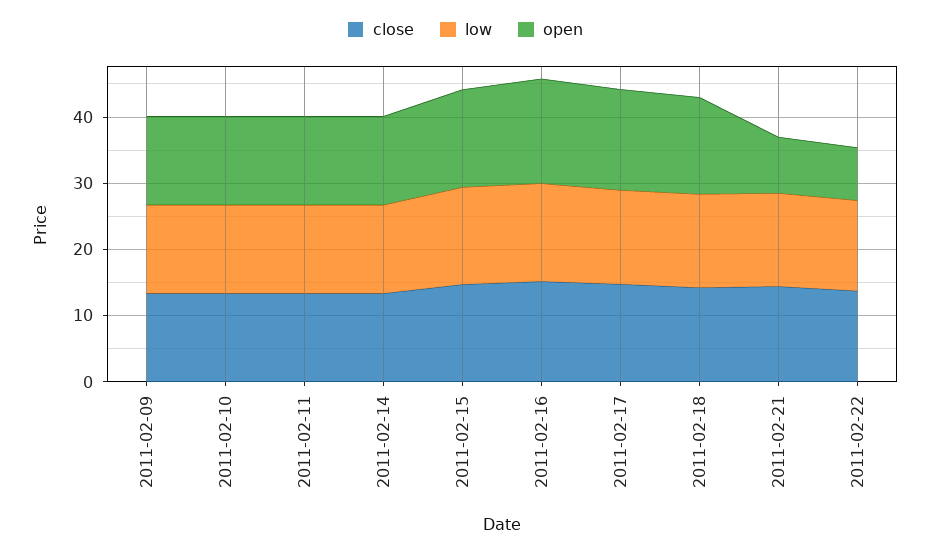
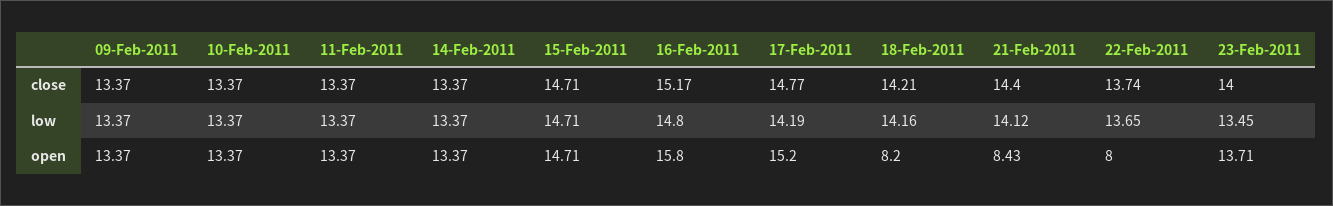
open, 2011-02-18: 14 -> 8.2
close, 23-Feb-2011: none -> 14
low, 23-Feb-2011: none -> 13.45
open, 23-Feb-2011: none -> 13.71

